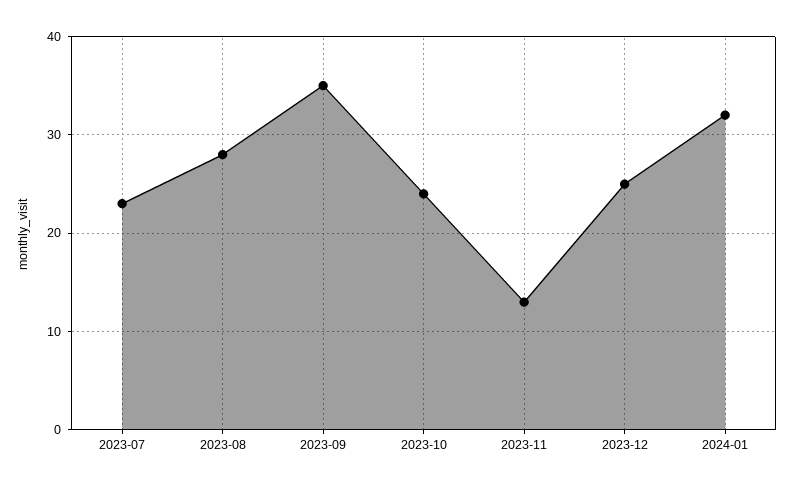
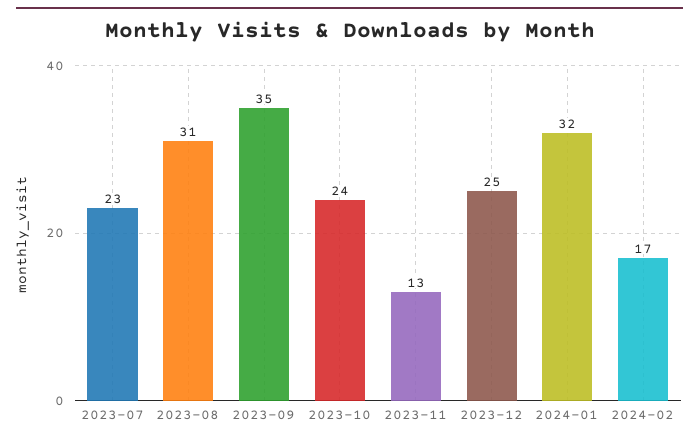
2023-08: 28 -> 31
2024-02: none -> 17

